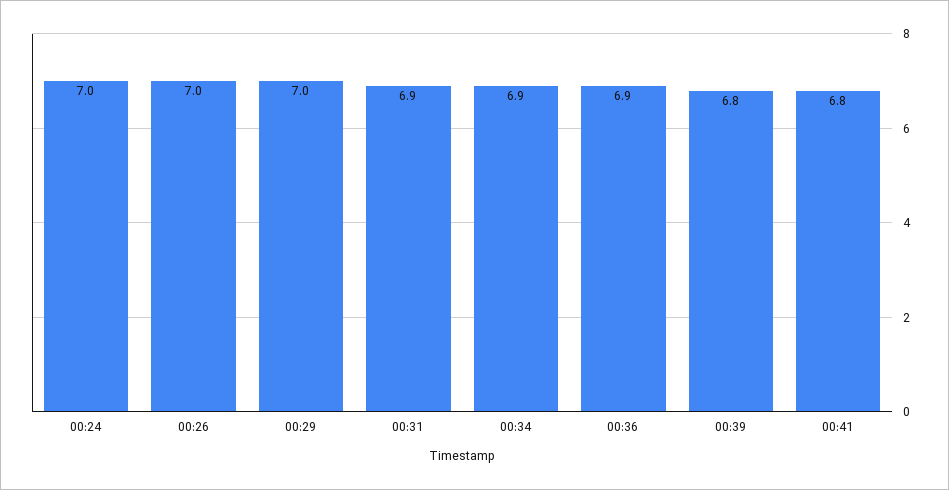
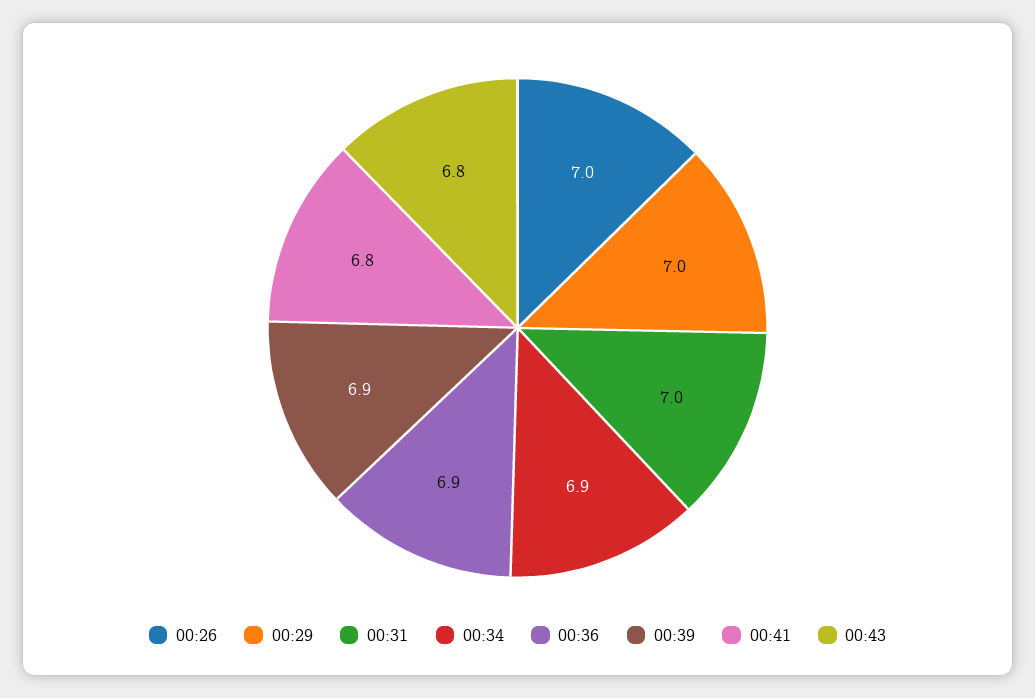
00:24: 7 -> none
00:31: 6.9 -> 7
00:39: 6.8 -> 6.9
00:43: none -> 6.8

